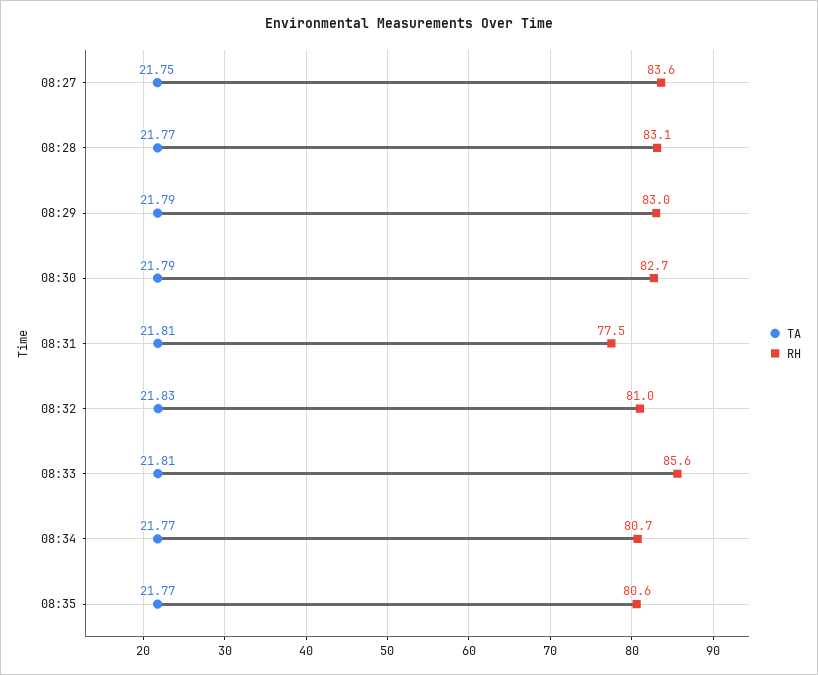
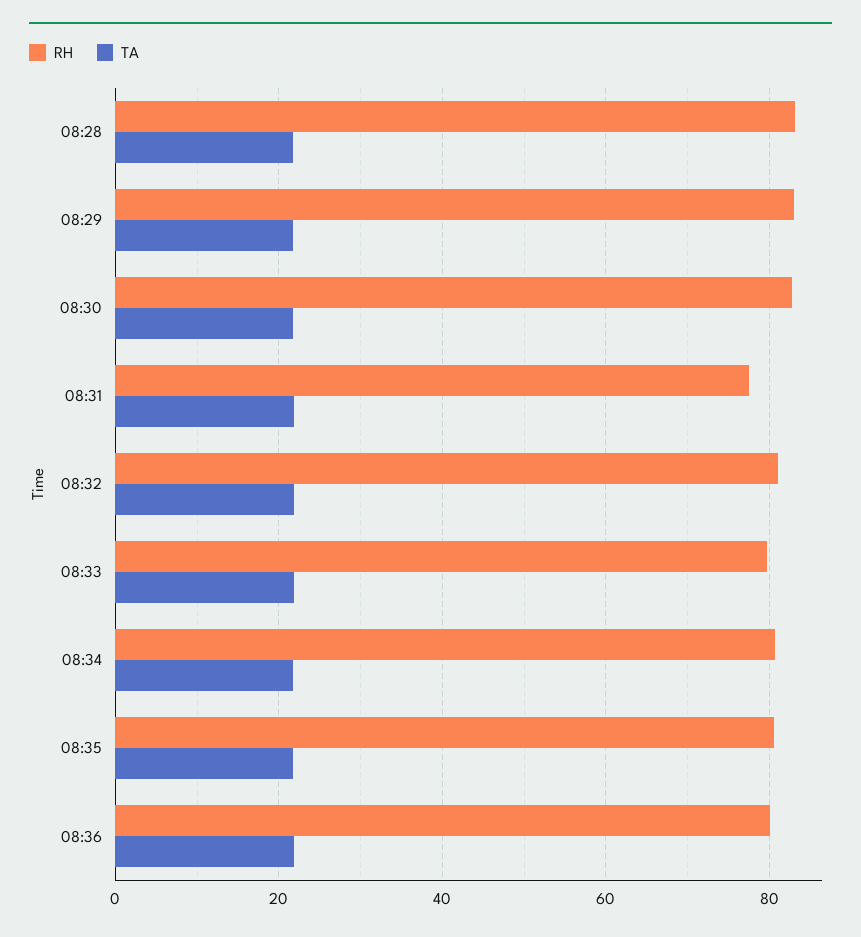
TA, 08:27: 21.75 -> none
RH, 08:27: 83.6 -> none
RH, 08:33: 85.6 -> 80
RH, 08:36: none -> 80
TA, 08:36: none -> 22

